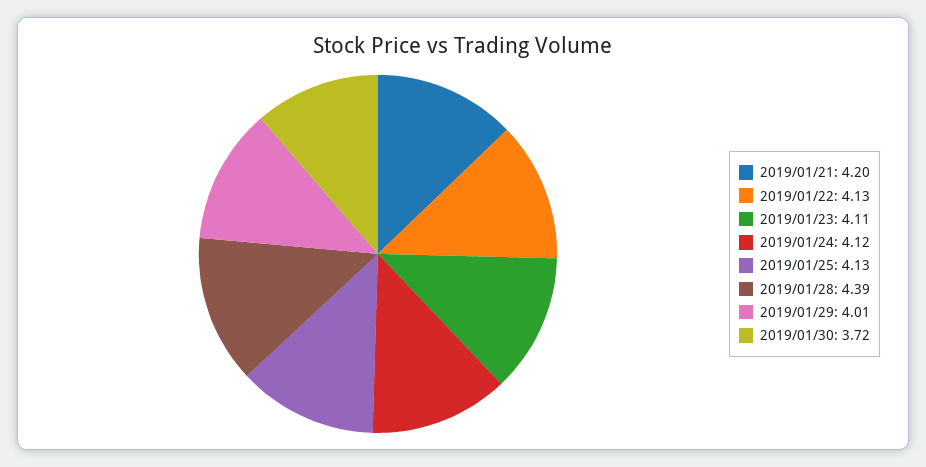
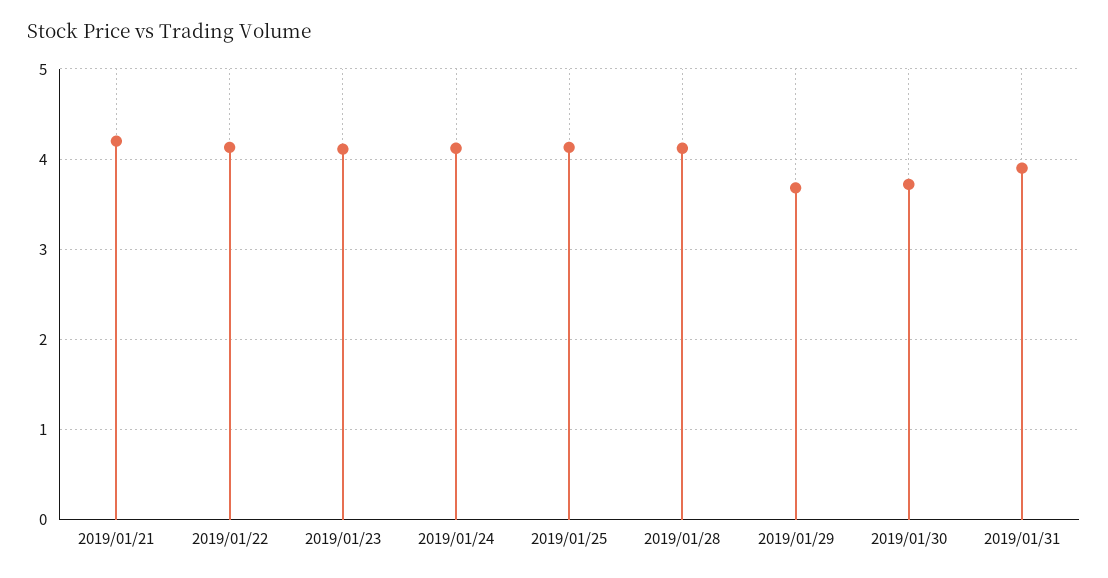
2019/01/28: 4.39 -> 4.1
2019/01/29: 4.01 -> 3.7
2019/01/31: none -> 3.9

